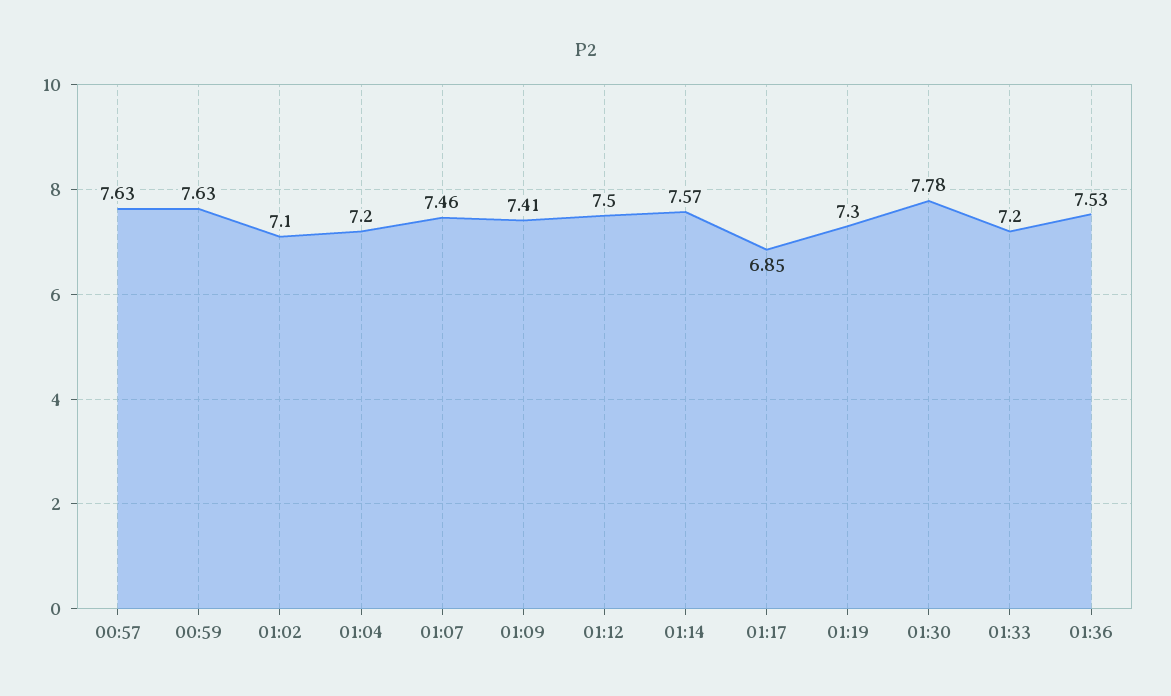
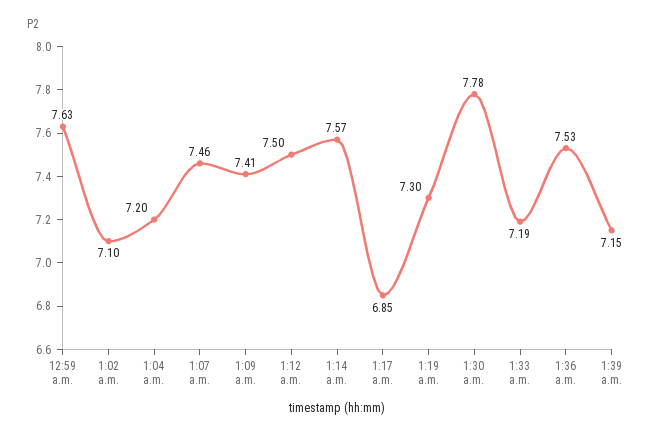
00:57: 7.63 -> none
01:33: 7.2 -> 7.19
1:39 a.m.: none -> 7.15

